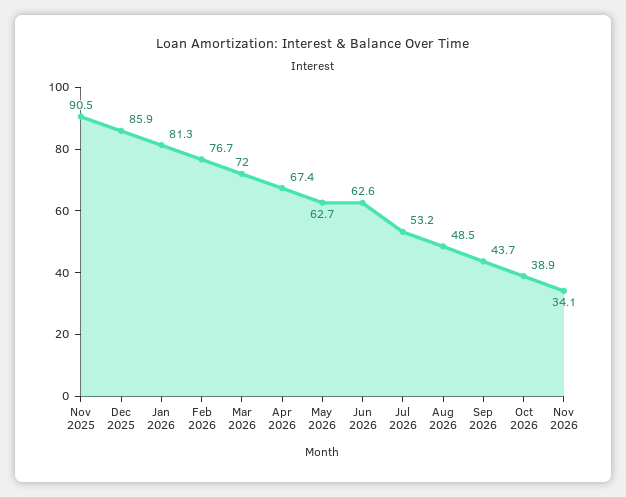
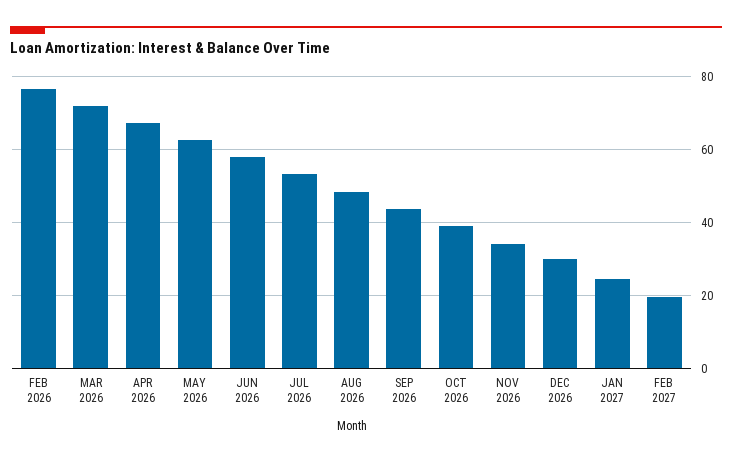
Nov 2025: 90.5 -> none
Dec 2025: 85.9 -> none
Jan 2026: 81.3 -> none
Jun 2026: 62.6 -> 58
DEC 2026: none -> 30
JAN 2027: none -> 24
FEB 2027: none -> 20

